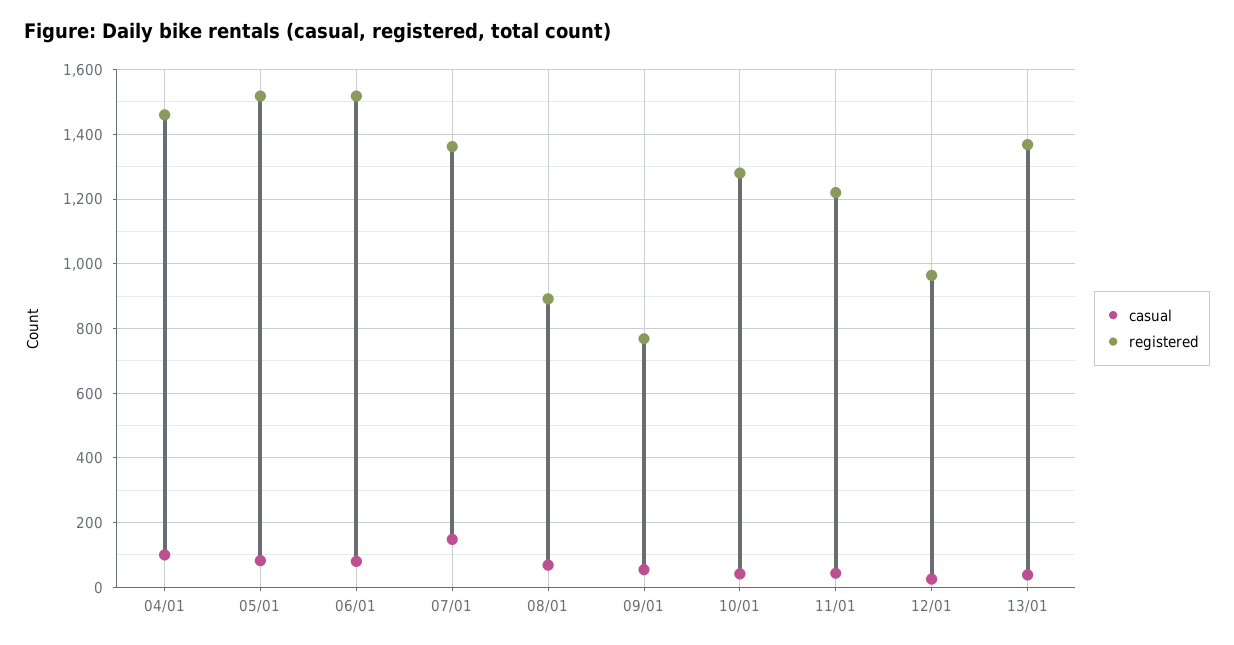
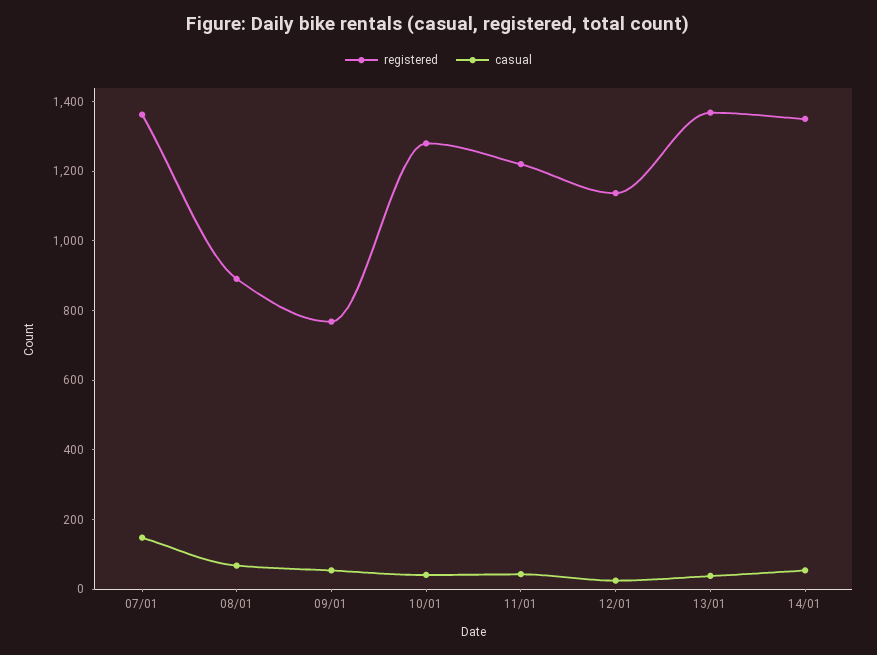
casual, 04/01: 100 -> none
registered, 04/01: 1460 -> none
casual, 05/01: 80 -> none
registered, 05/01: 1520 -> none
casual, 06/01: 80 -> none
registered, 06/01: 1520 -> none
registered, 12/01: 960 -> 1150
registered, 14/01: none -> 1350
casual, 14/01: none -> 50

